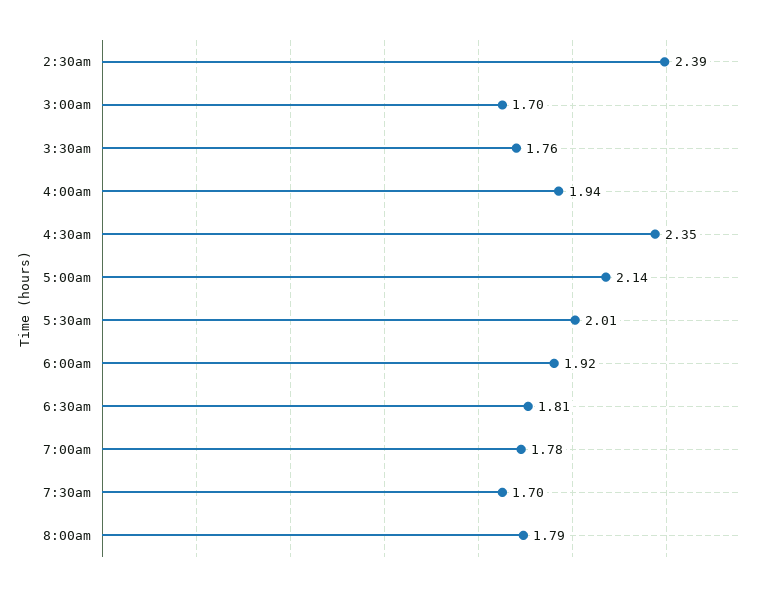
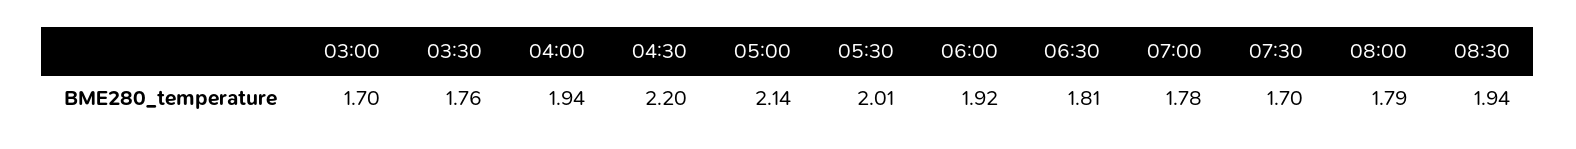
2:30am: 2.39 -> none
4:30am: 2.35 -> 2.2
08:30: none -> 1.94

